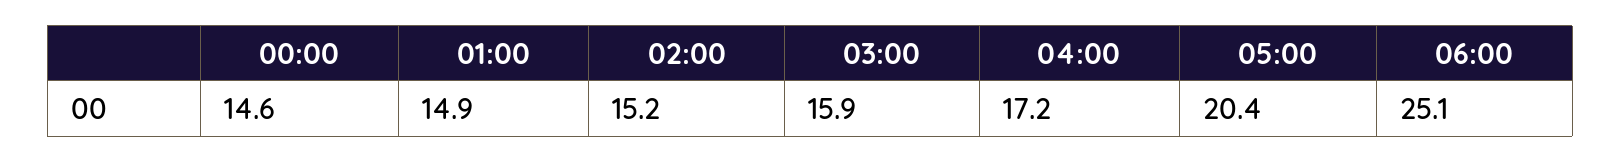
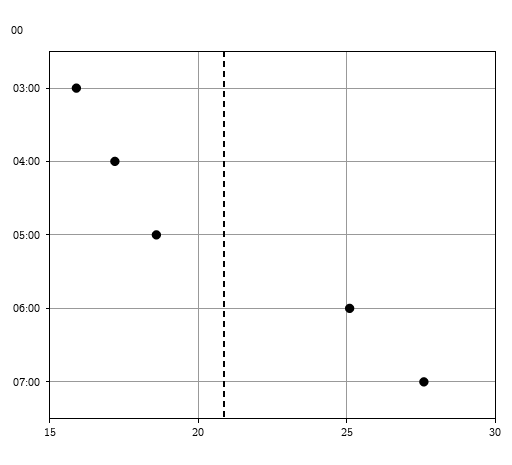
00:00: 14.6 -> none
01:00: 14.9 -> none
02:00: 15.2 -> none
05:00: 20.4 -> 18.5
07:00: none -> 27.5

